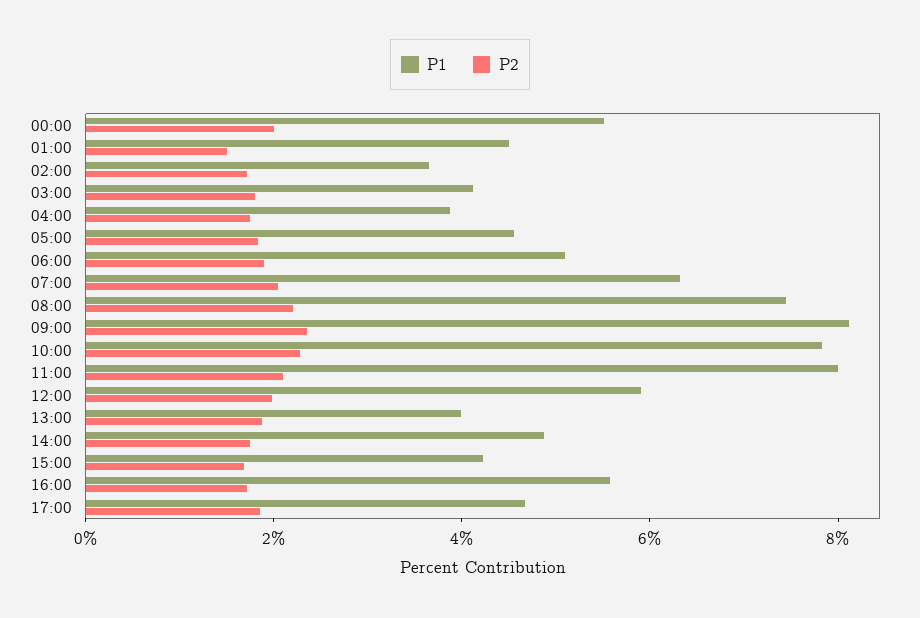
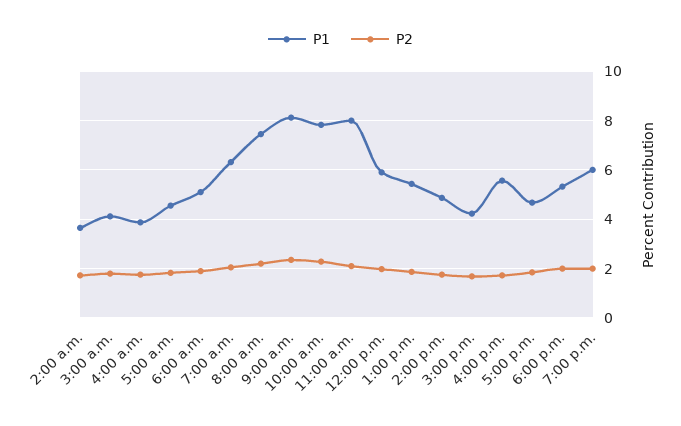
P1, 00:00: 5.5 -> none
P2, 00:00: 2 -> none
P1, 01:00: 4.5 -> none
P2, 01:00: 1.5 -> none
P1, 13:00: 4 -> 5.5
P1, 6:00 p.m.: none -> 5.25
P2, 6:00 p.m.: none -> 2
P1, 7:00 p.m.: none -> 6
P2, 7:00 p.m.: none -> 2

